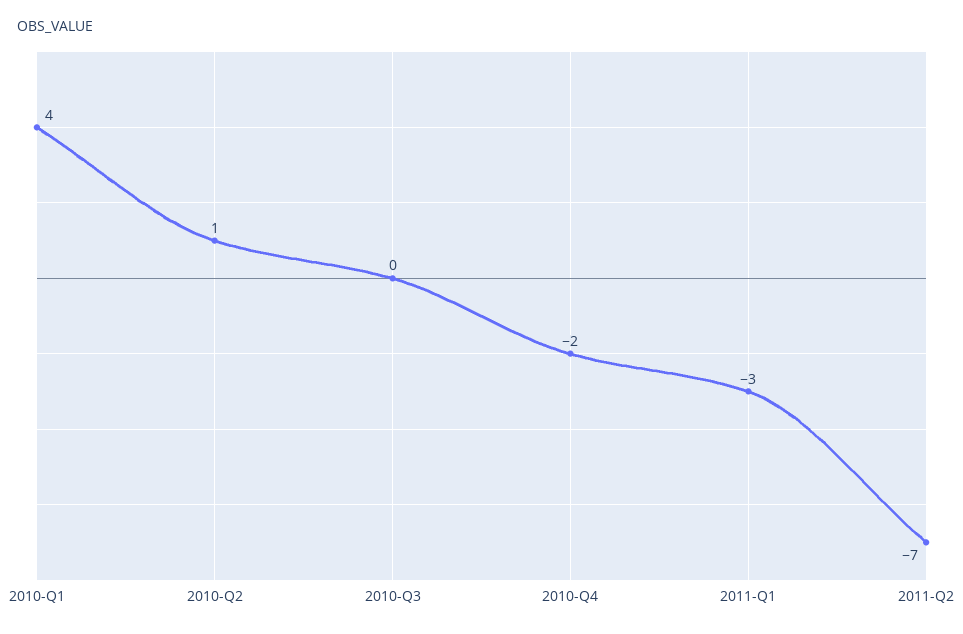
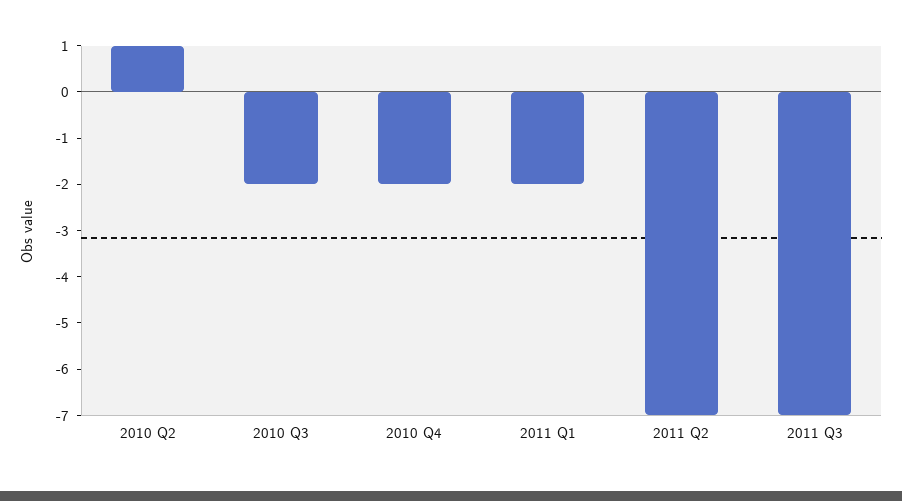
2010-Q1: 4 -> none
2010-Q3: 0 -> -2
2011-Q1: -3 -> -2
2011 Q3: none -> -7

